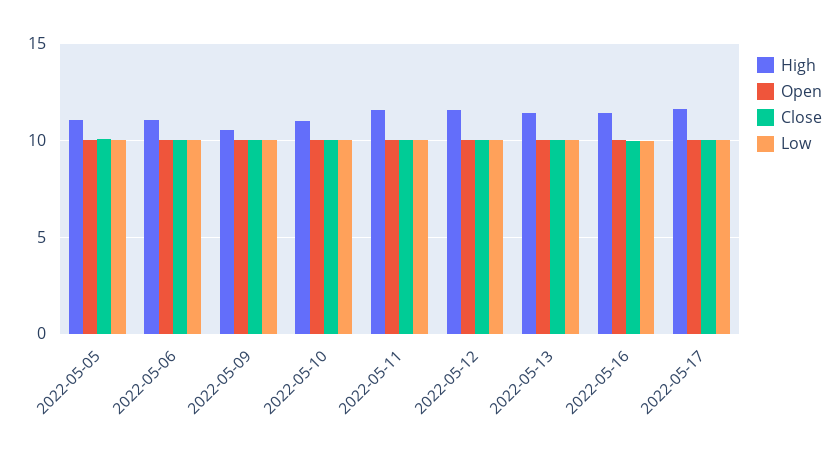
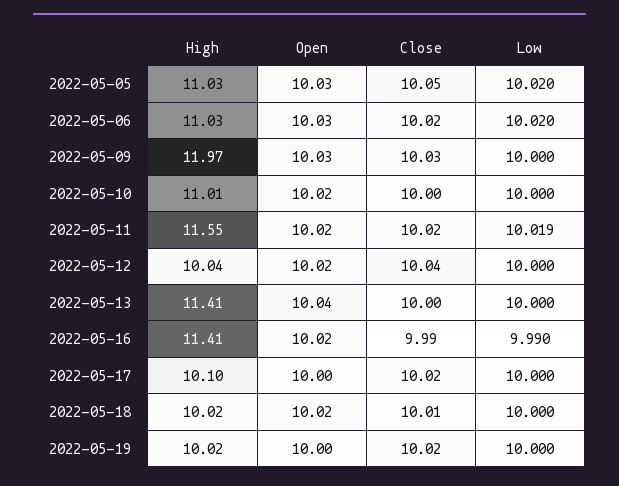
High, 2022-05-09: 10.5 -> 11.97
High, 2022-05-12: 11.5 -> 10.04
High, 2022-05-17: 11.5 -> 10.1
High, 2022-05-18: none -> 10.02
Open, 2022-05-18: none -> 10.02
Close, 2022-05-18: none -> 10.01
Low, 2022-05-18: none -> 10
High, 2022-05-19: none -> 10.02
Open, 2022-05-19: none -> 10
Close, 2022-05-19: none -> 10.02
Low, 2022-05-19: none -> 10

